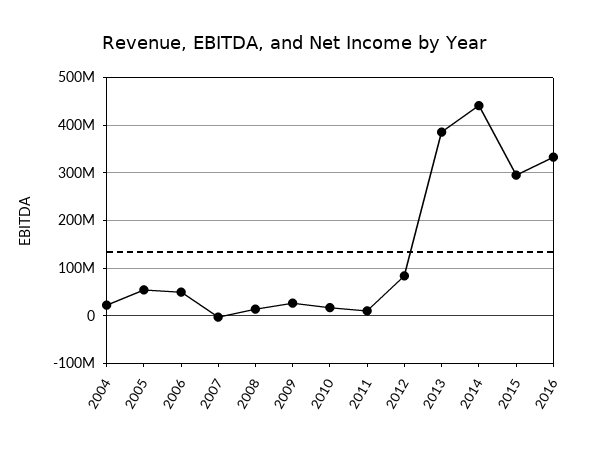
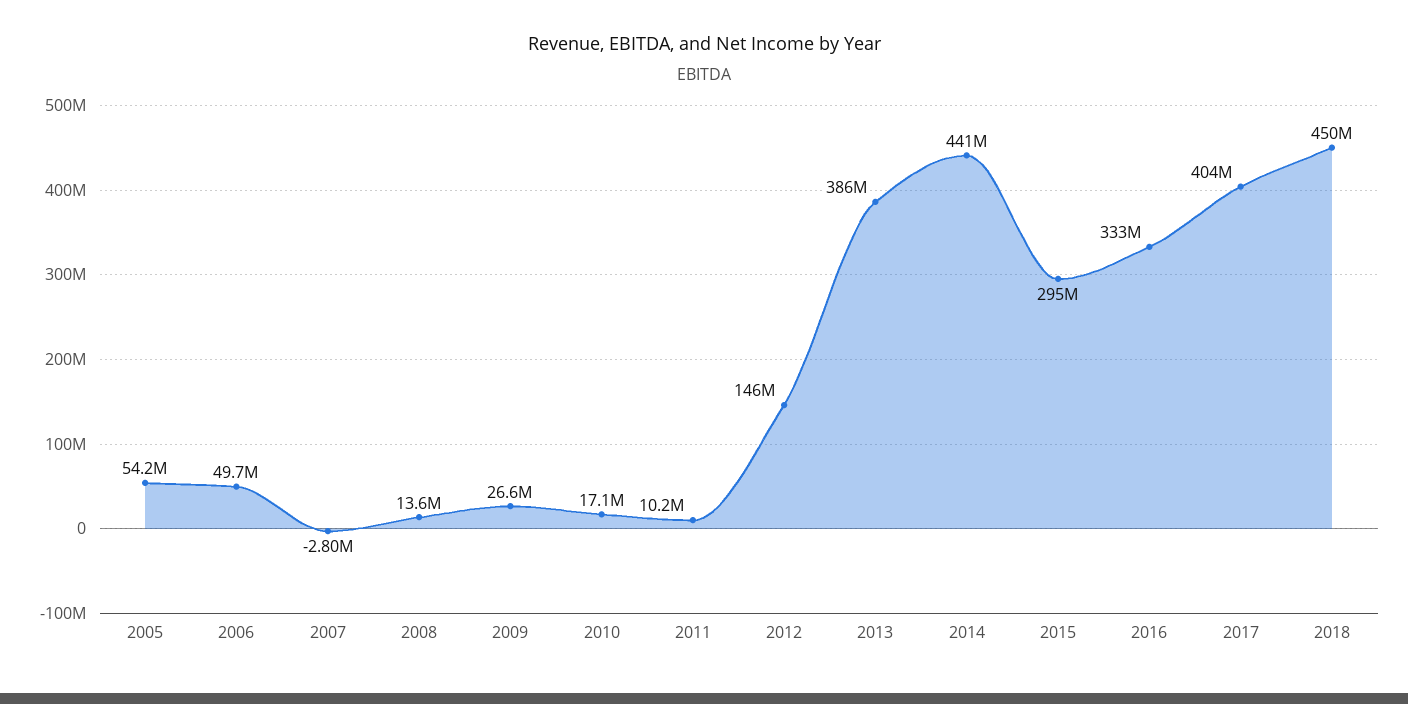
2004: 20000000 -> none
2012: 80000000 -> 146000000
2017: none -> 404000000
2018: none -> 450000000

